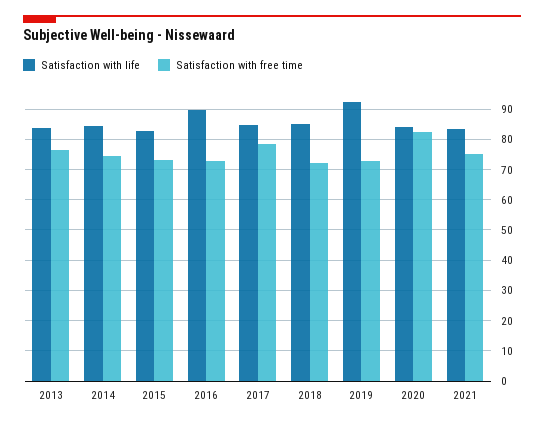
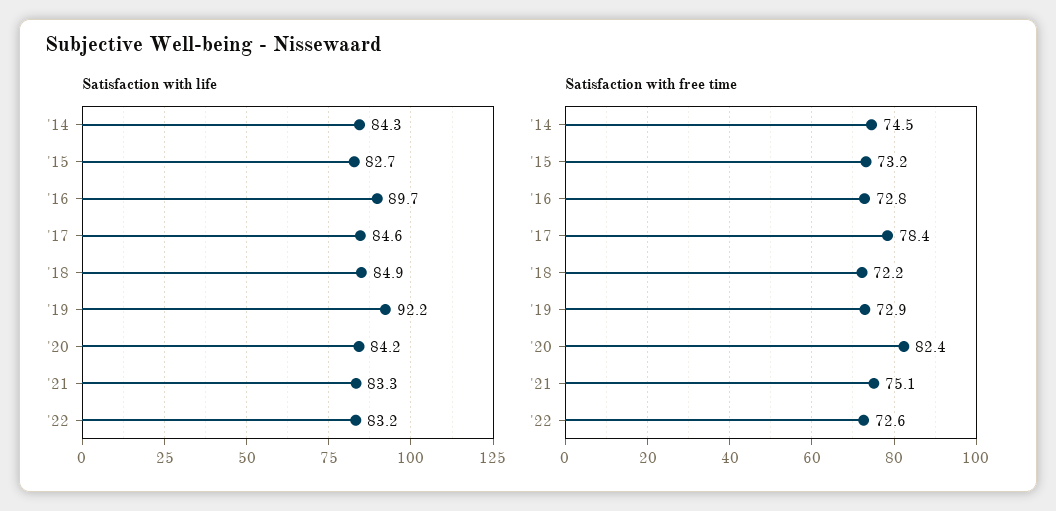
Satisfaction with life, 2013: 84 -> none
Satisfaction with free time, 2013: 76 -> none
Satisfaction with life, '22: none -> 83.2
Satisfaction with free time, '22: none -> 72.6

